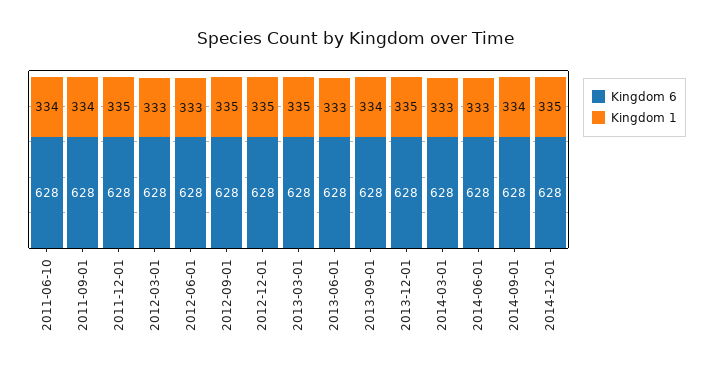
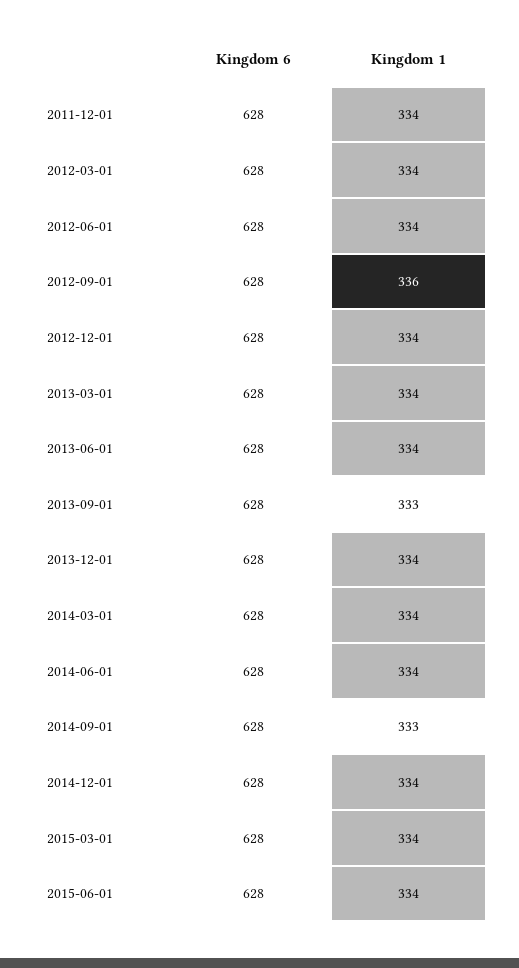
Kingdom 6, 2011-06-10: 628 -> none
Kingdom 1, 2011-06-10: 334 -> none
Kingdom 6, 2011-09-01: 628 -> none
Kingdom 1, 2011-09-01: 334 -> none
Kingdom 1, 2011-12-01: 335 -> 334
Kingdom 1, 2012-03-01: 333 -> 334
Kingdom 1, 2012-06-01: 333 -> 334
Kingdom 1, 2012-09-01: 335 -> 336
Kingdom 1, 2012-12-01: 335 -> 334
Kingdom 1, 2013-03-01: 335 -> 334
Kingdom 1, 2013-06-01: 333 -> 334
Kingdom 1, 2013-09-01: 334 -> 333
Kingdom 1, 2013-12-01: 335 -> 334
Kingdom 1, 2014-03-01: 333 -> 334
Kingdom 1, 2014-06-01: 333 -> 334
Kingdom 1, 2014-09-01: 334 -> 333
Kingdom 1, 2014-12-01: 335 -> 334
Kingdom 6, 2015-03-01: none -> 628
Kingdom 1, 2015-03-01: none -> 334
Kingdom 6, 2015-06-01: none -> 628
Kingdom 1, 2015-06-01: none -> 334

